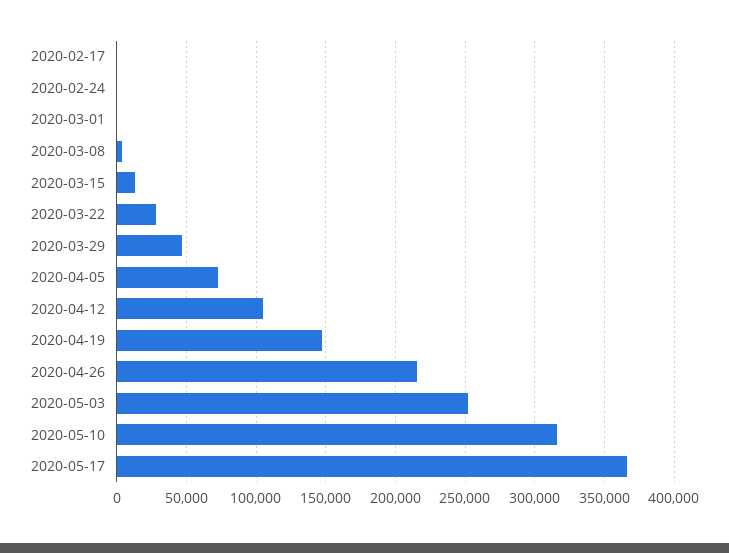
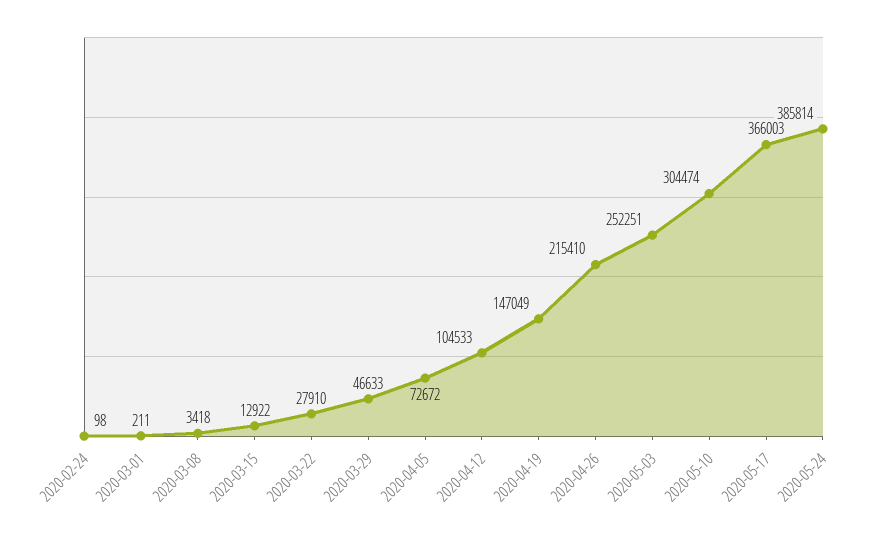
2020-02-17: 0 -> none
2020-05-10: 315000 -> 304474
2020-05-24: none -> 385814

